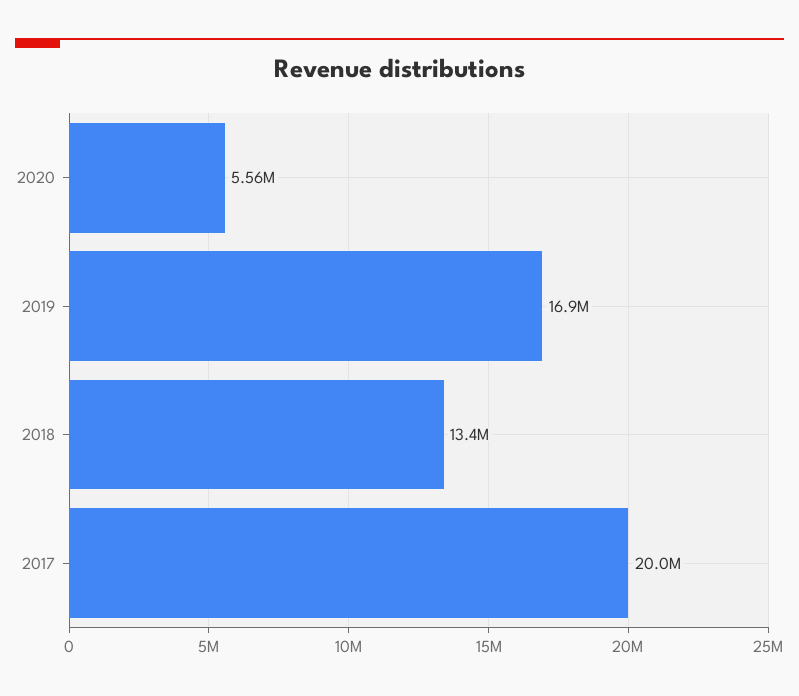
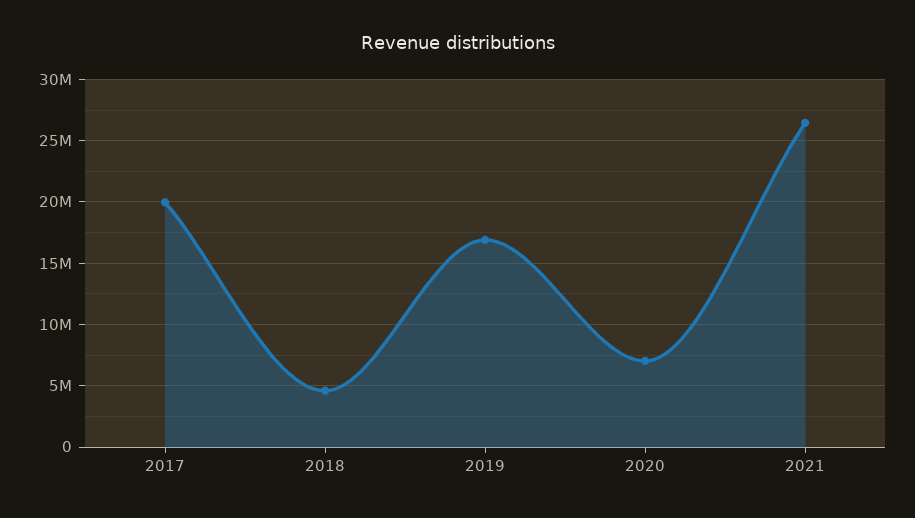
2020: 5560000 -> 7000000
2018: 13400000 -> 4500000
2021: none -> 26500000

